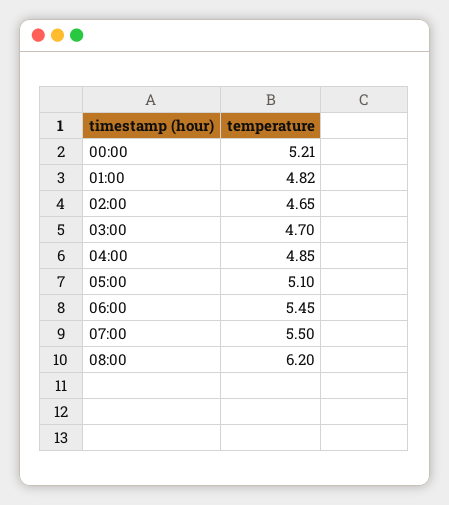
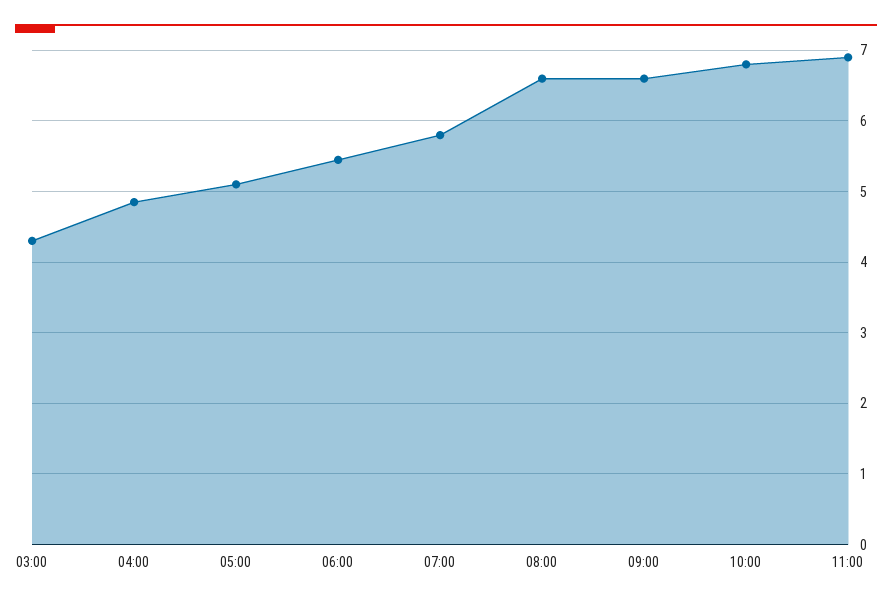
00:00: 5.21 -> none
01:00: 4.82 -> none
02:00: 4.65 -> none
03:00: 4.7 -> 4.3
07:00: 5.5 -> 5.8
08:00: 6.2 -> 6.6
09:00: none -> 6.6
10:00: none -> 6.8
11:00: none -> 6.9

